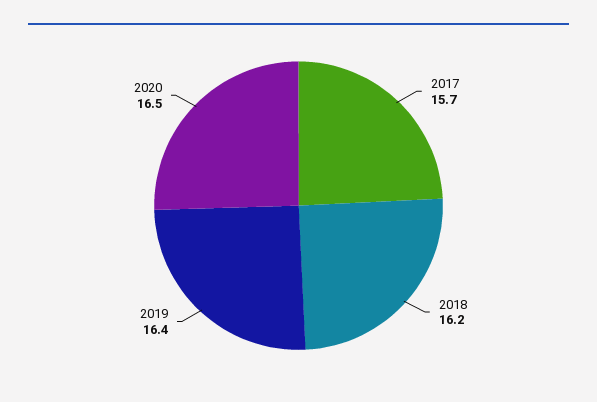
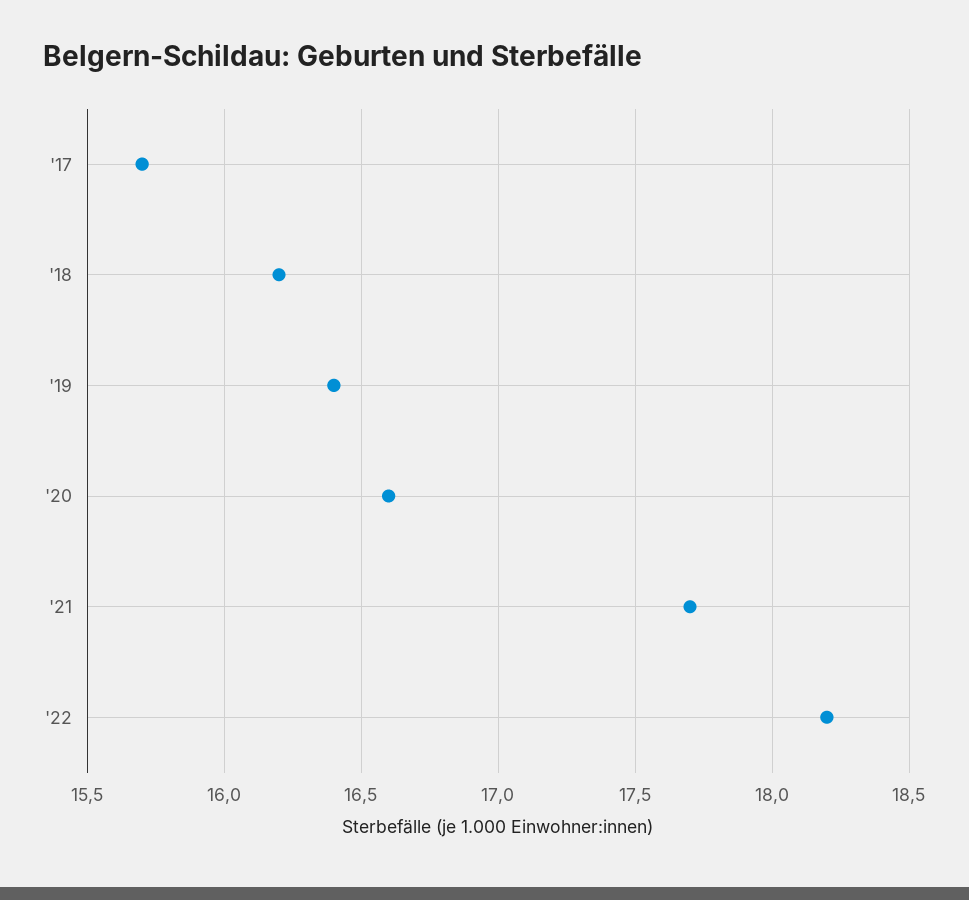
2020: 16.5 -> 16.6
'21: none -> 17.7
'22: none -> 18.2

